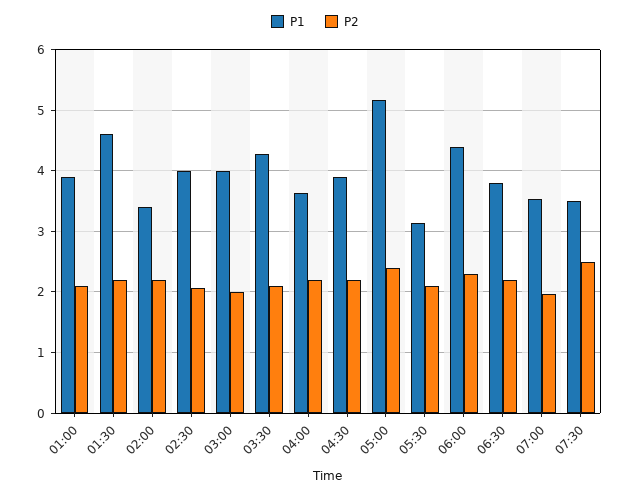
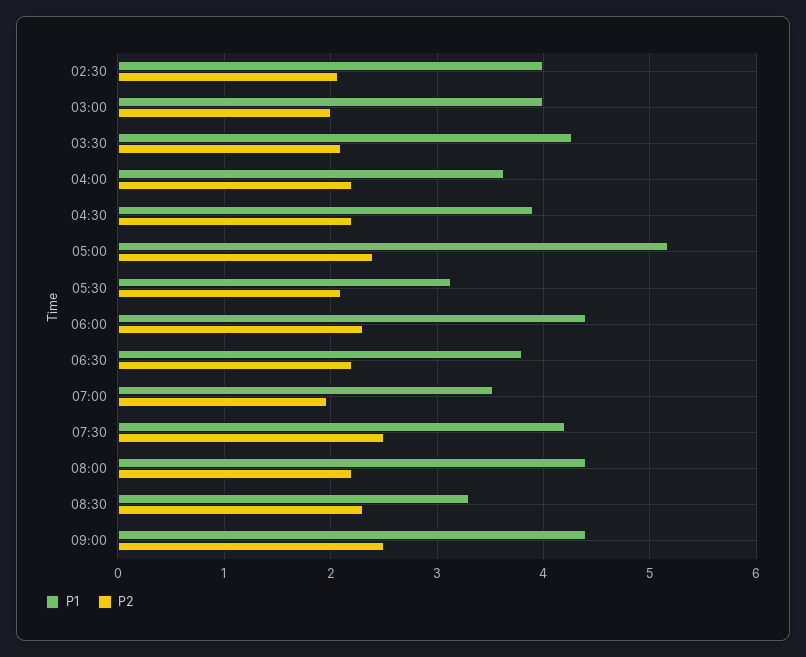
P1, 01:00: 3.9 -> none
P2, 01:00: 2.1 -> none
P1, 01:30: 4.6 -> none
P2, 01:30: 2.2 -> none
P1, 02:00: 3.4 -> none
P2, 02:00: 2.2 -> none
P1, 07:30: 3.5 -> 4.2
P1, 08:00: none -> 4.4
P2, 08:00: none -> 2.2
P1, 08:30: none -> 3.3
P2, 08:30: none -> 2.3
P1, 09:00: none -> 4.4
P2, 09:00: none -> 2.5

